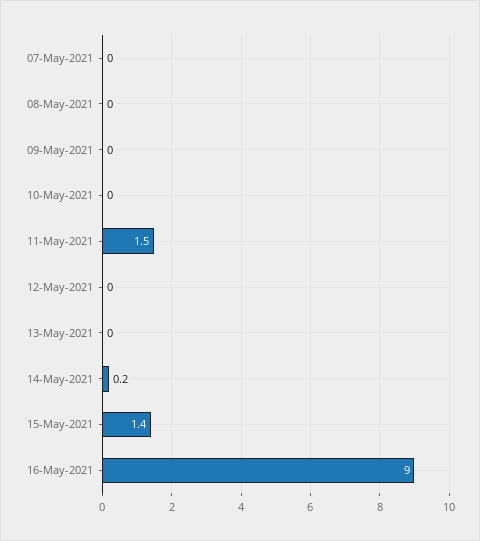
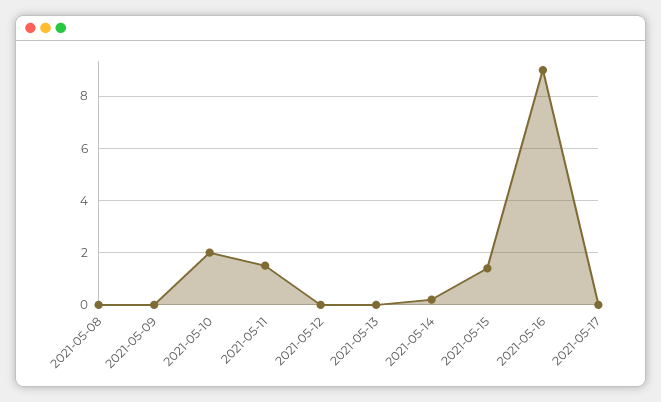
07-May-2021: 0 -> none
10-May-2021: 0 -> 2
2021-05-17: none -> 0

